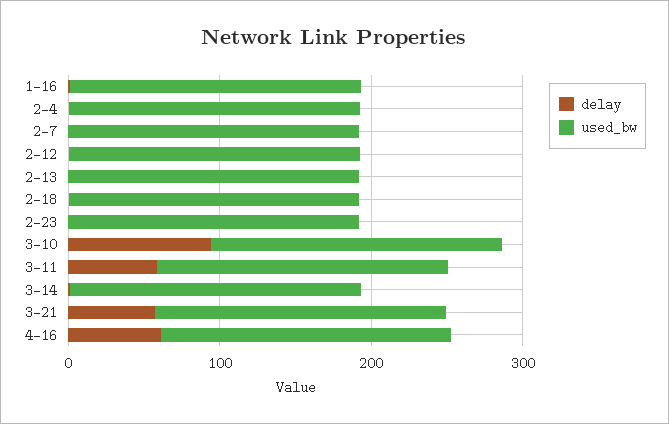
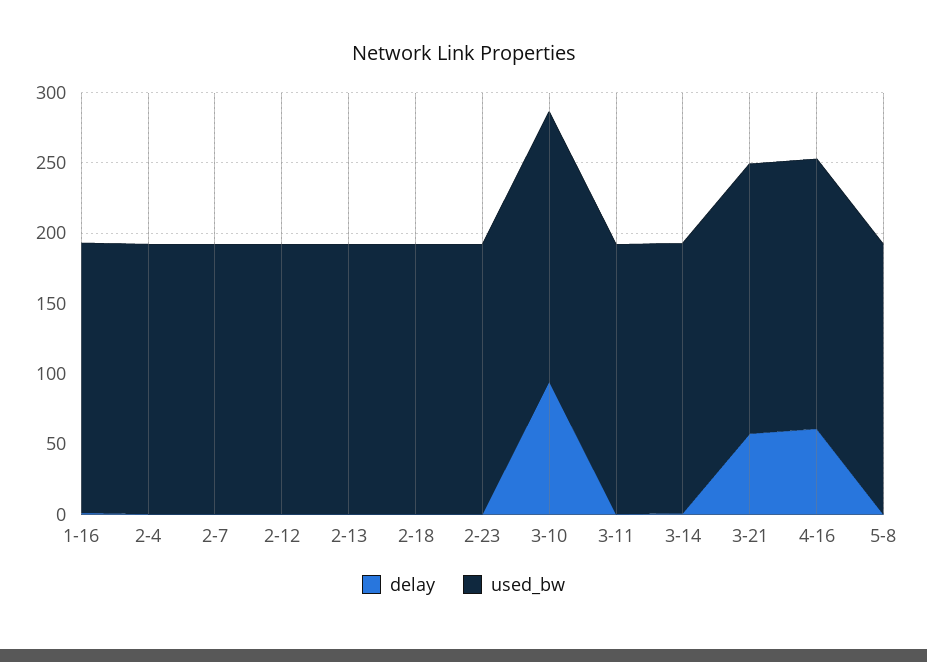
delay, 3-11: 60 -> 0
delay, 5-8: none -> 0
used_bw, 5-8: none -> 190

